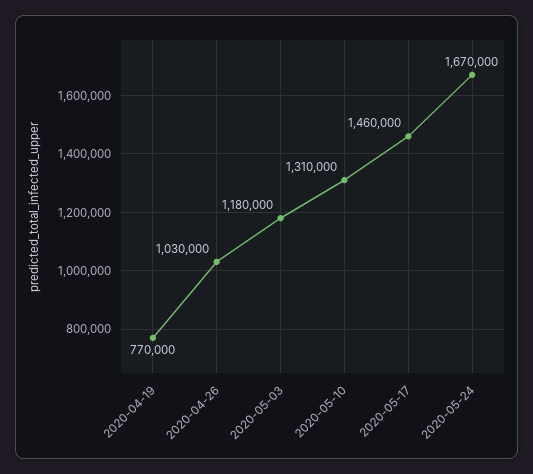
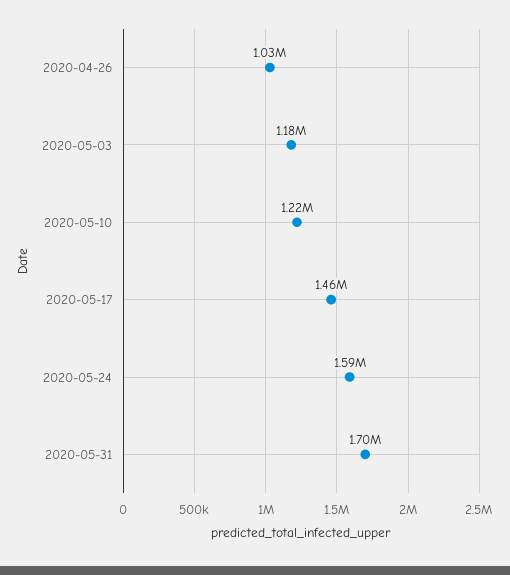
2020-04-19: 770000 -> none
2020-05-10: 1310000 -> 1220000
2020-05-24: 1670000 -> 1590000
2020-05-31: none -> 1700000

